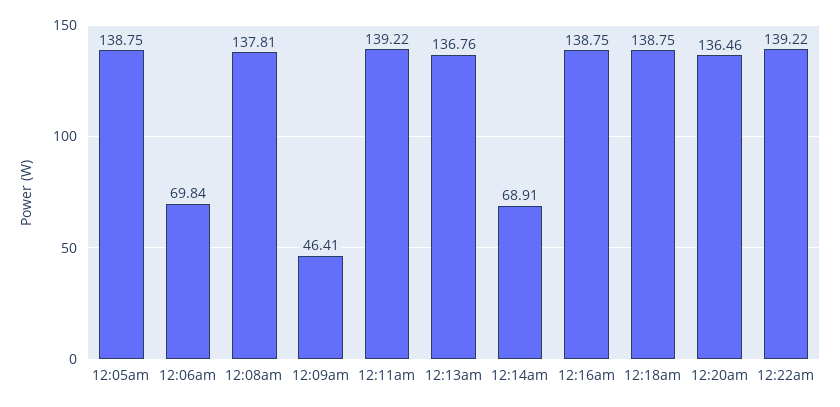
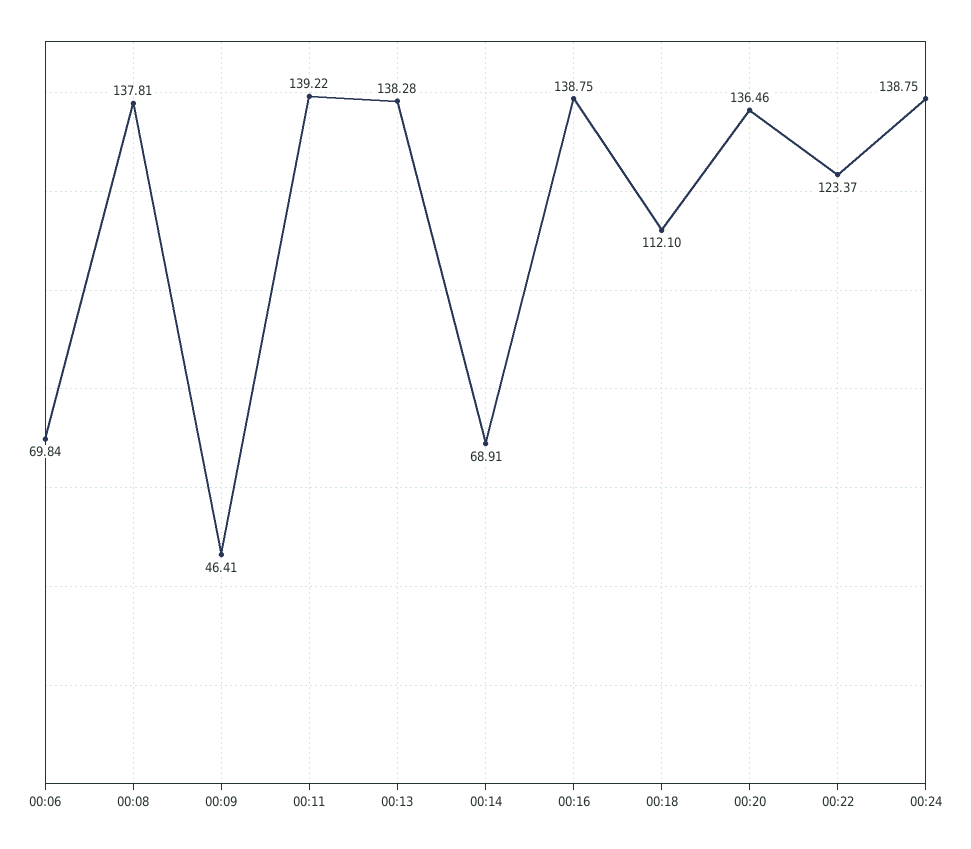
12:05am: 138.75 -> none
12:13am: 136.76 -> 138.28
12:18am: 138.75 -> 112.1
12:22am: 139.22 -> 123.37
00:24: none -> 138.75

